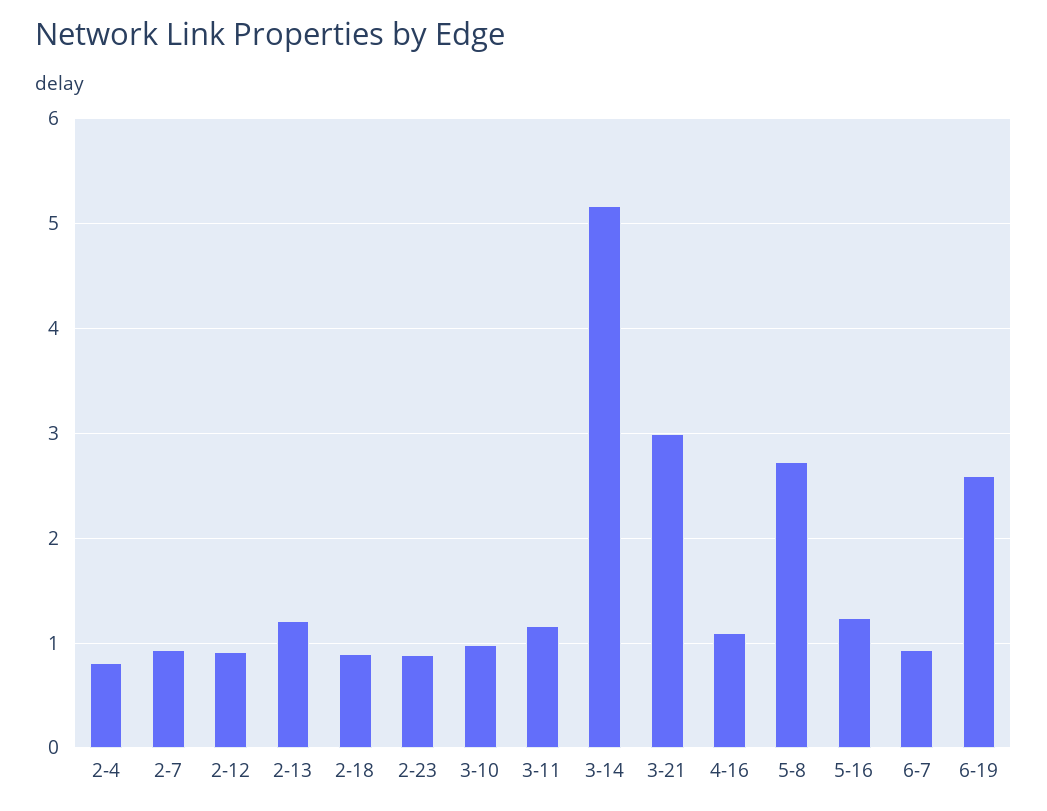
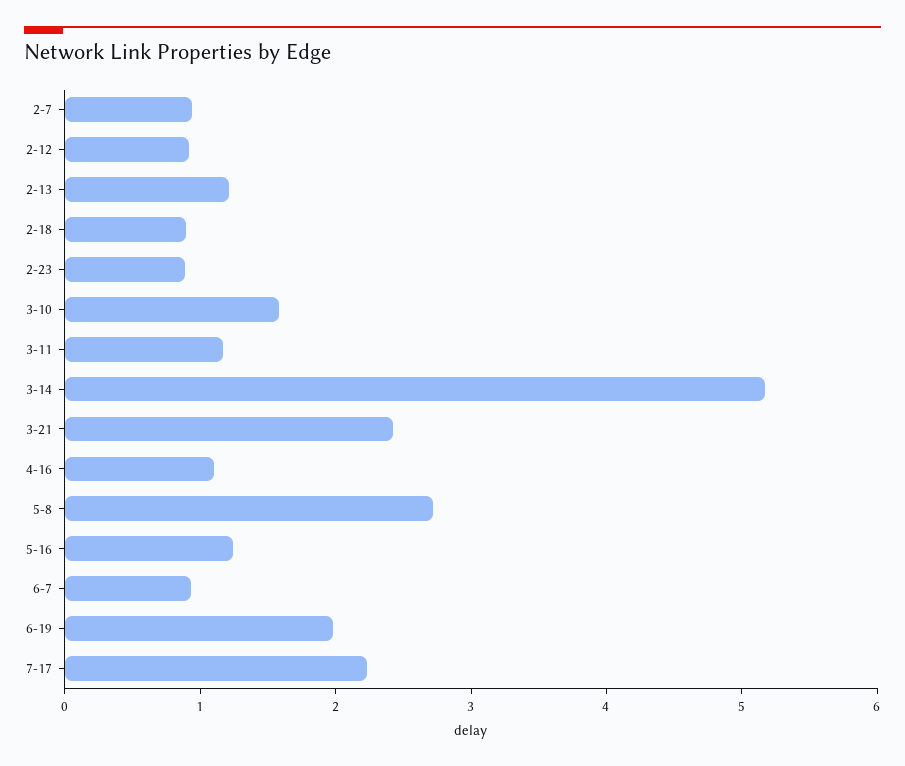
2-4: 0.8 -> none
3-10: 1 -> 1.6
3-21: 3 -> 2.4
6-19: 2.6 -> 2
7-17: none -> 2.2

